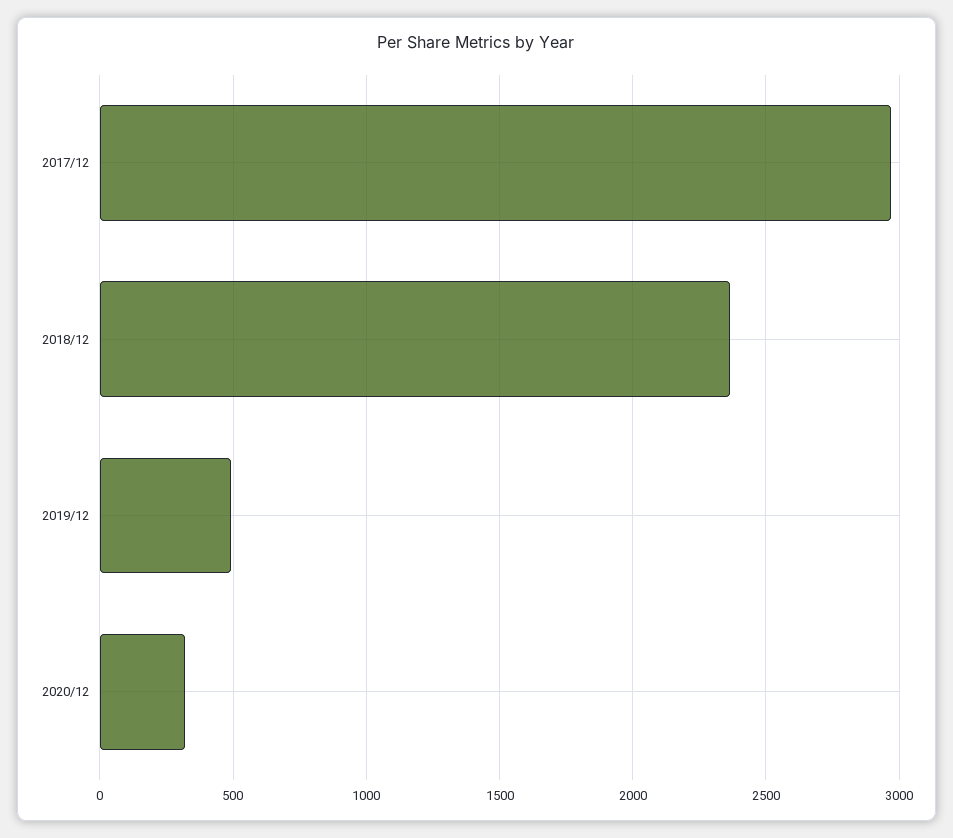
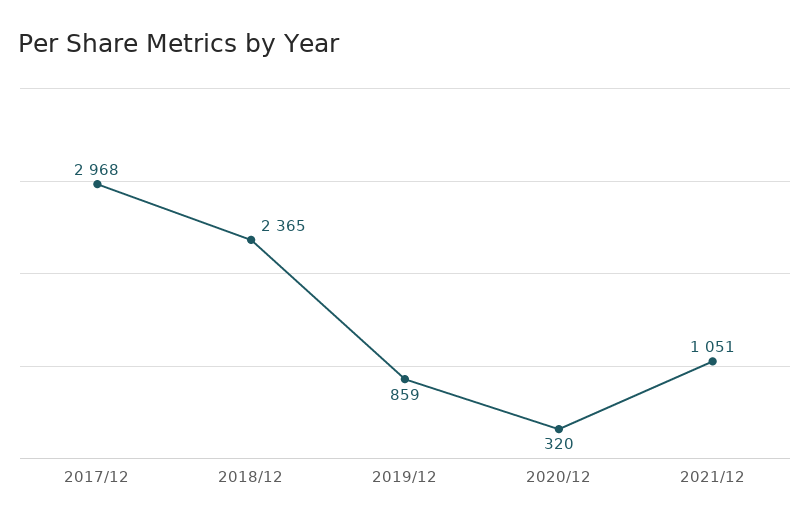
2019/12: 500 -> 859
2021/12: none -> 1051

